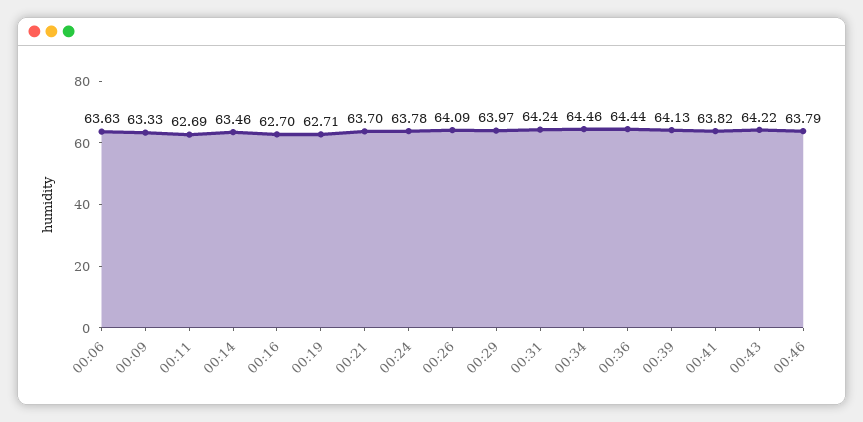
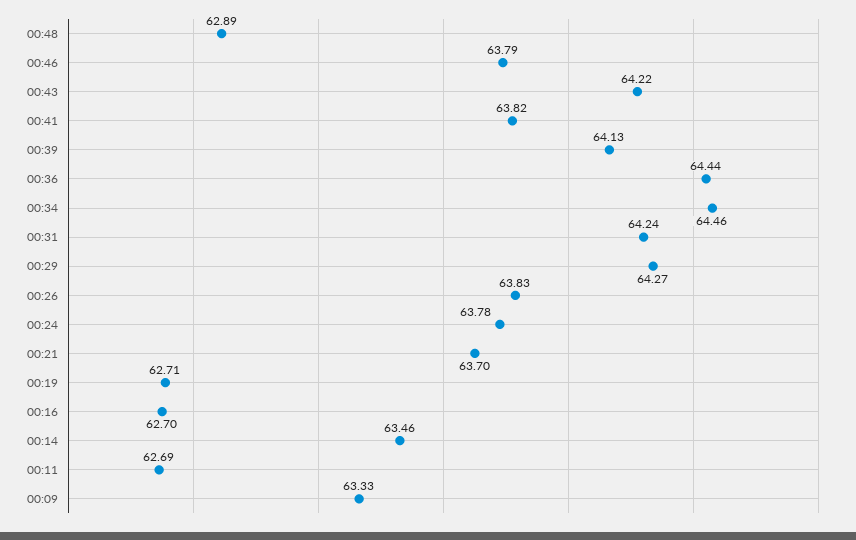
00:06: 63.63 -> none
00:26: 64.09 -> 63.83
00:29: 63.97 -> 64.27
00:48: none -> 62.89

